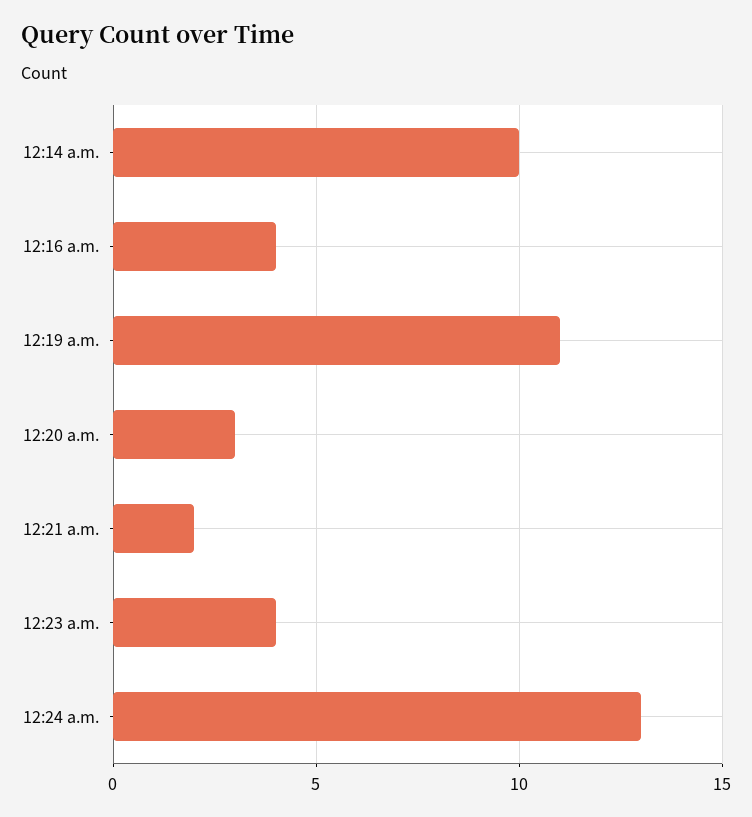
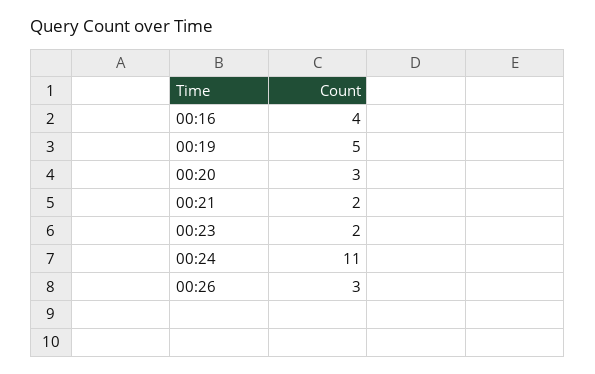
12:14 a.m.: 10 -> none
12:19 a.m.: 11 -> 5
12:23 a.m.: 4 -> 2
12:24 a.m.: 13 -> 11
00:26: none -> 3

